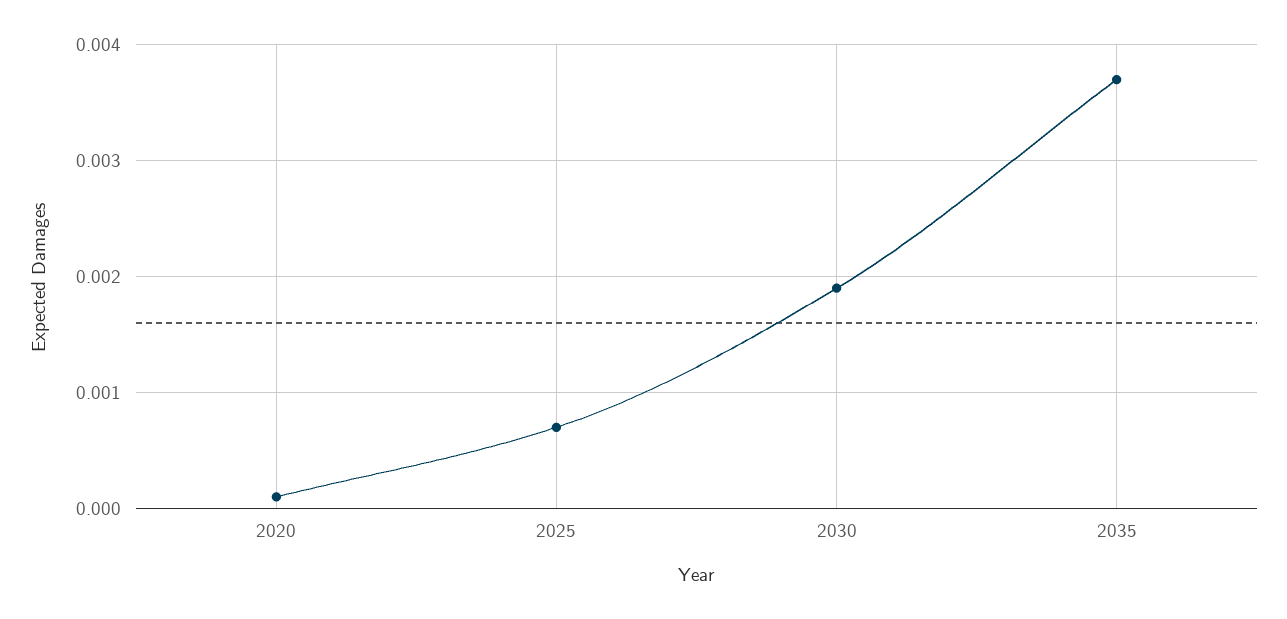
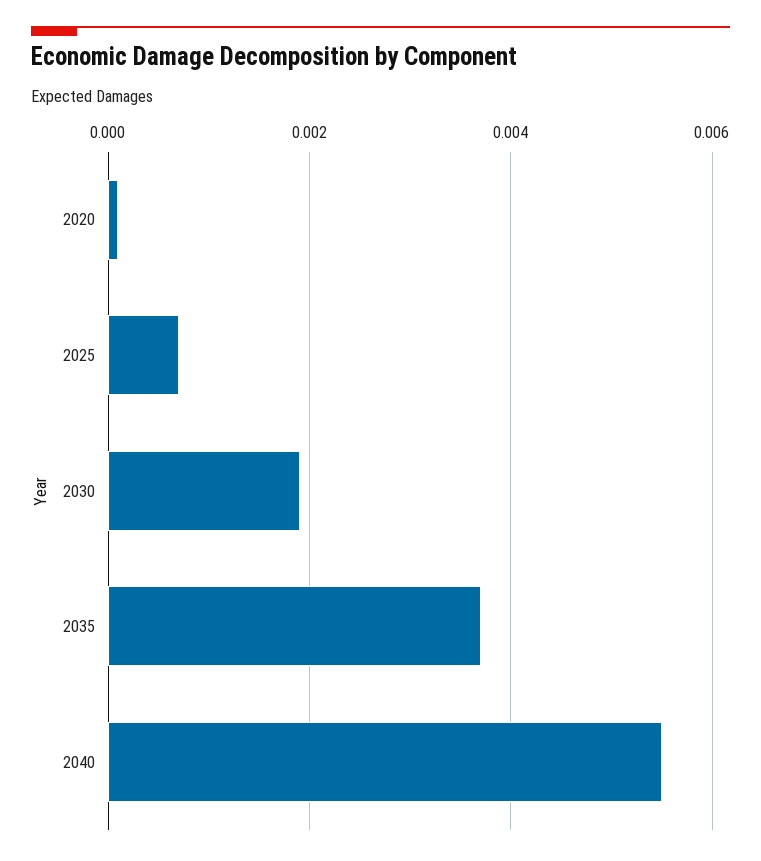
2040: none -> 0.0055

